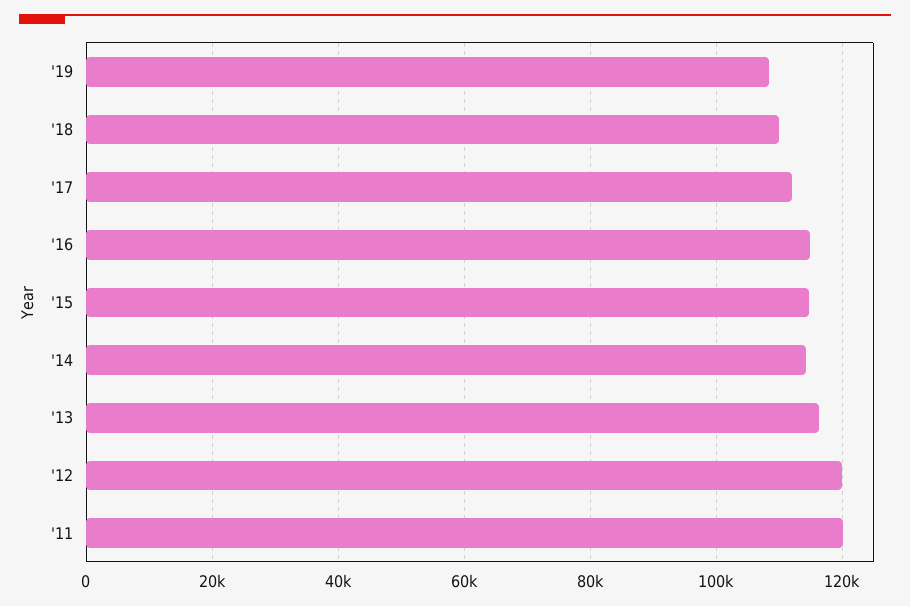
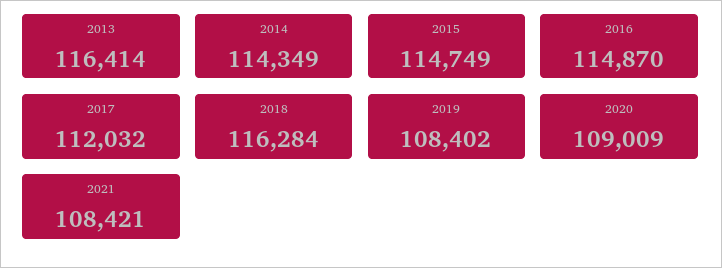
'18: 110000 -> 116284
'12: 120000 -> none
'11: 120000 -> none
2020: none -> 109009
2021: none -> 108421

